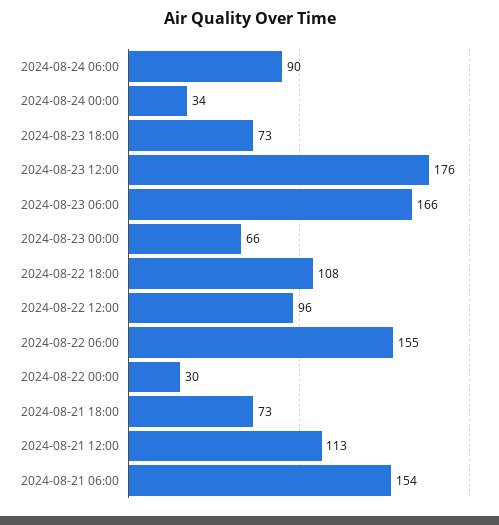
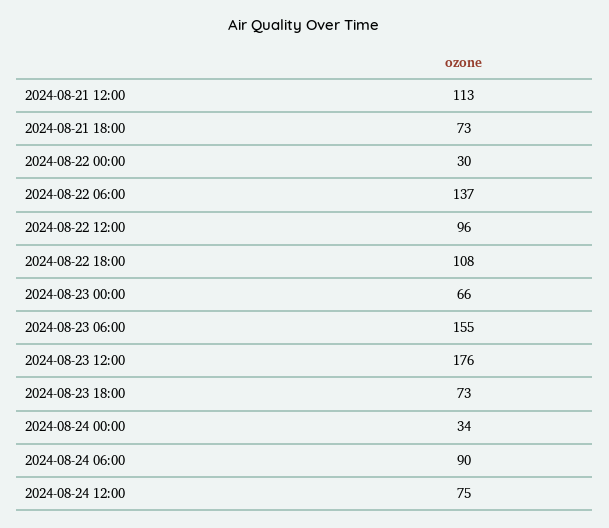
2024-08-23 06:00: 166 -> 155
2024-08-22 06:00: 155 -> 137
2024-08-21 06:00: 154 -> none
2024-08-24 12:00: none -> 75

